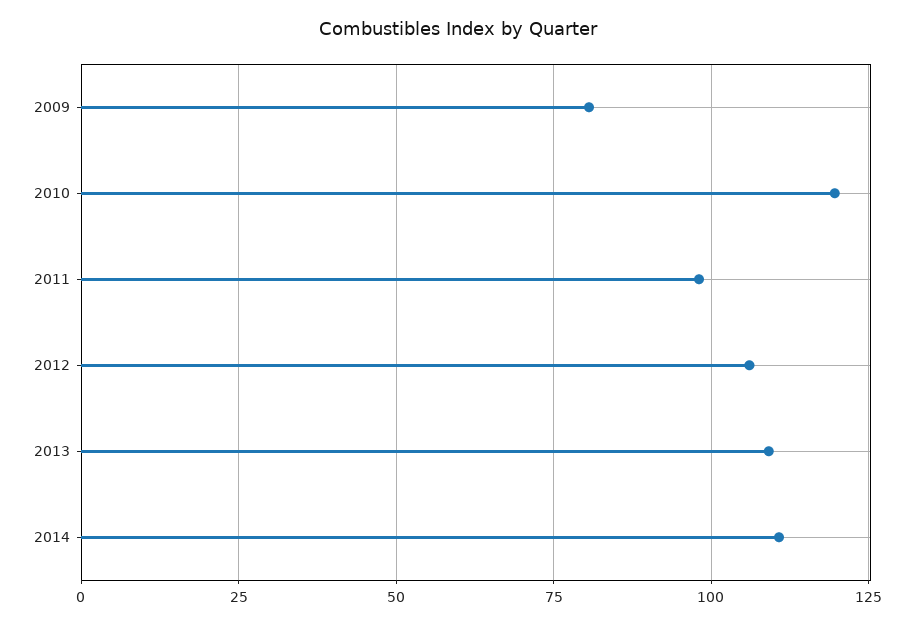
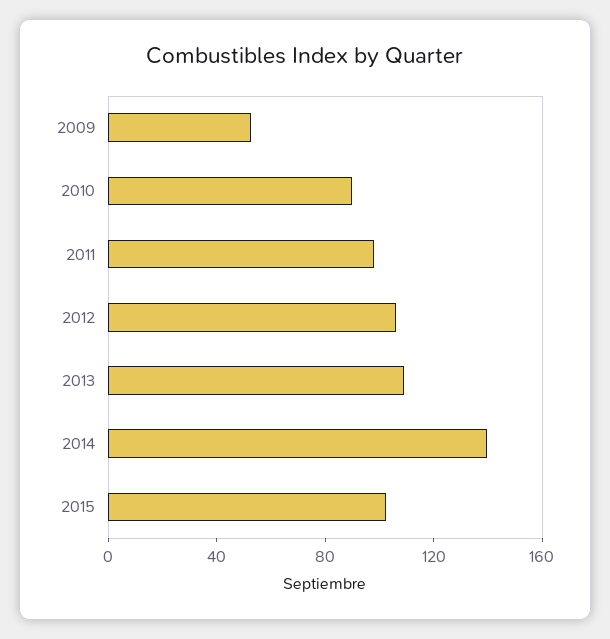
2009: 80 -> 50
2010: 120 -> 90
2014: 110 -> 140
2015: none -> 100

